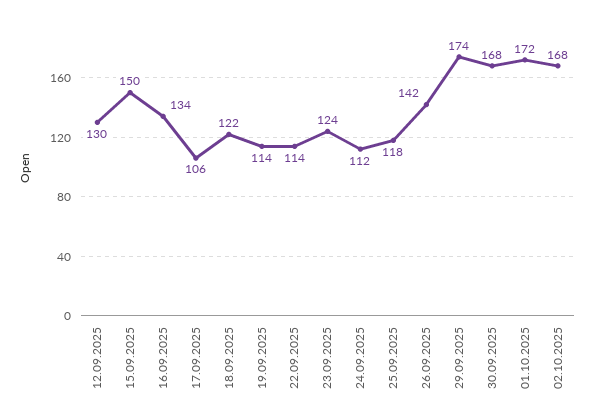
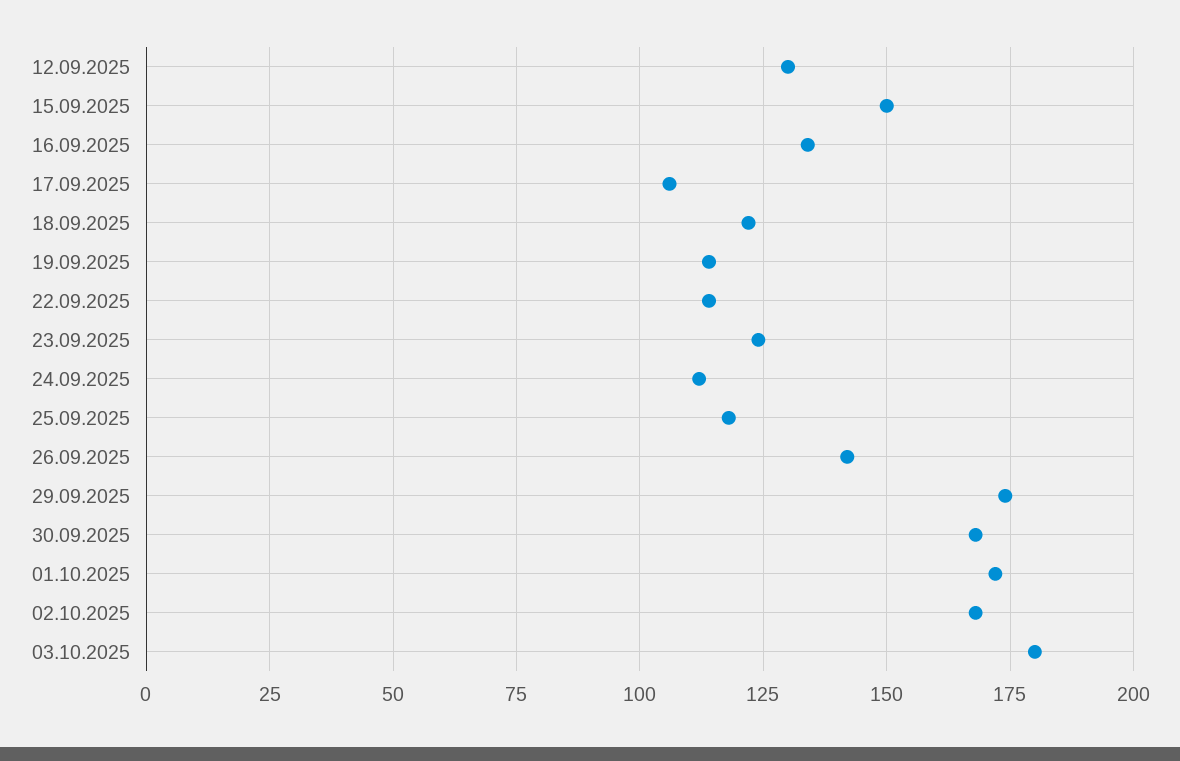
03.10.2025: none -> 180

